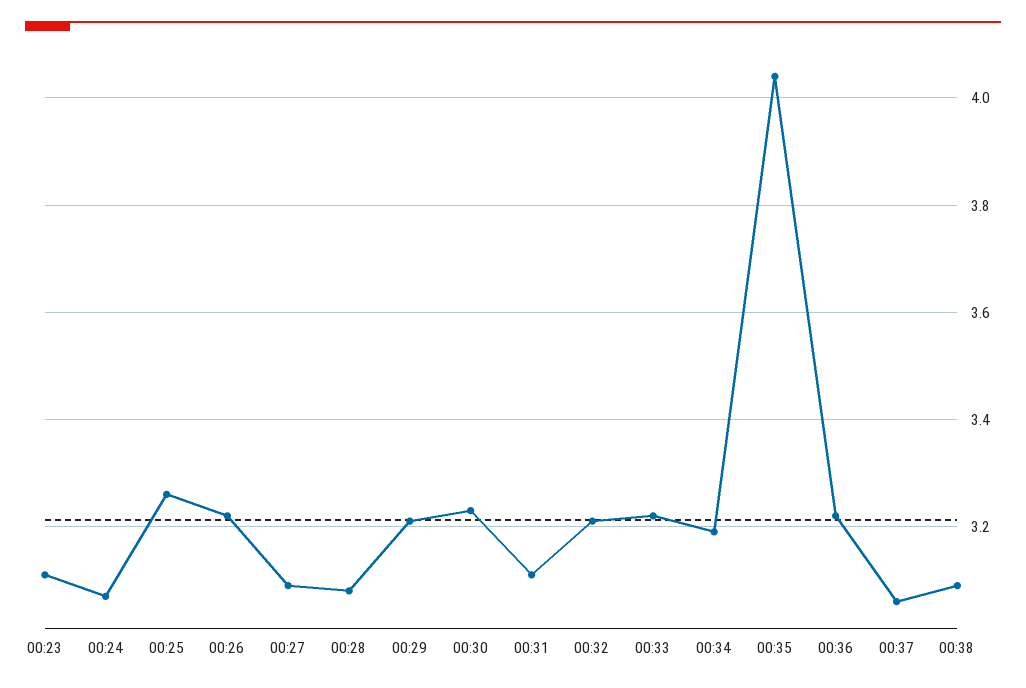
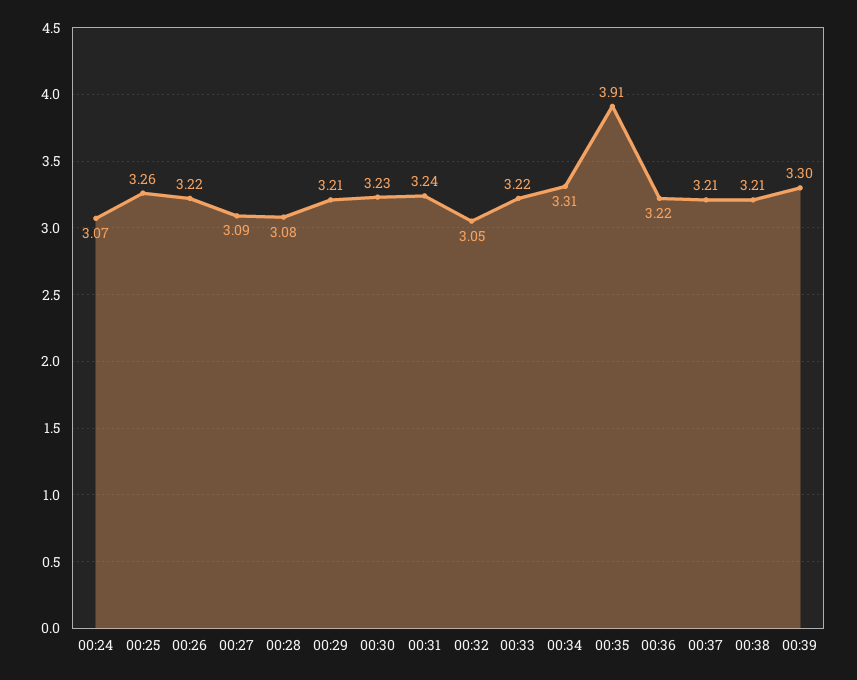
00:23: 3.1 -> none
00:31: 3.1 -> 3.24
00:32: 3.2 -> 3.05
00:34: 3.2 -> 3.31
00:35: 4.05 -> 3.91
00:37: 3.05 -> 3.21
00:38: 3.1 -> 3.21
00:39: none -> 3.3

